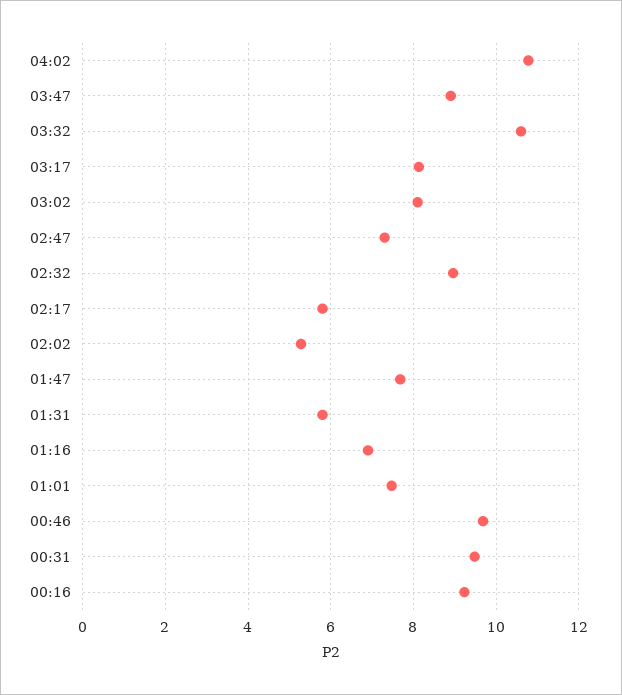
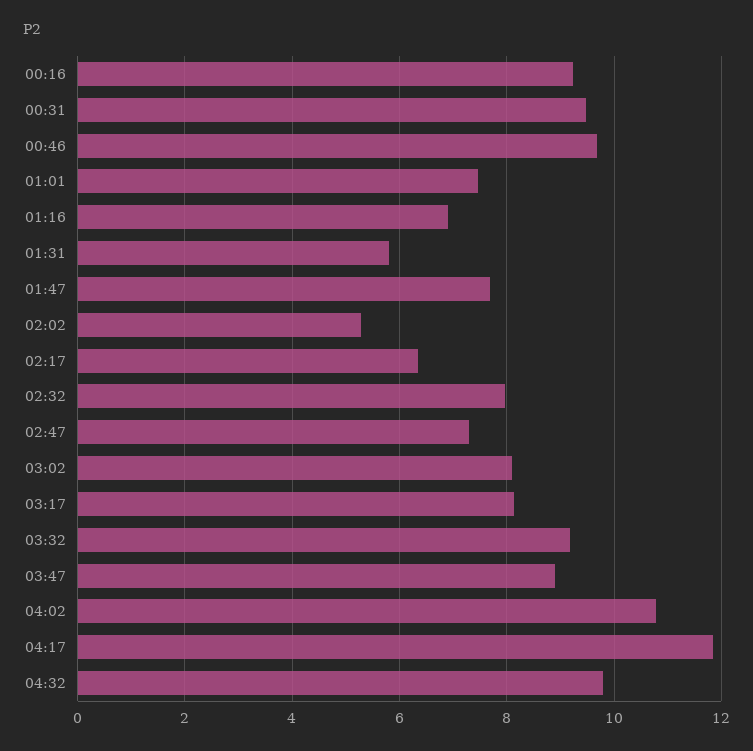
03:32: 10.6 -> 9.2
02:32: 9 -> 8
02:17: 5.8 -> 6.4
04:17: none -> 11.8
04:32: none -> 9.8

